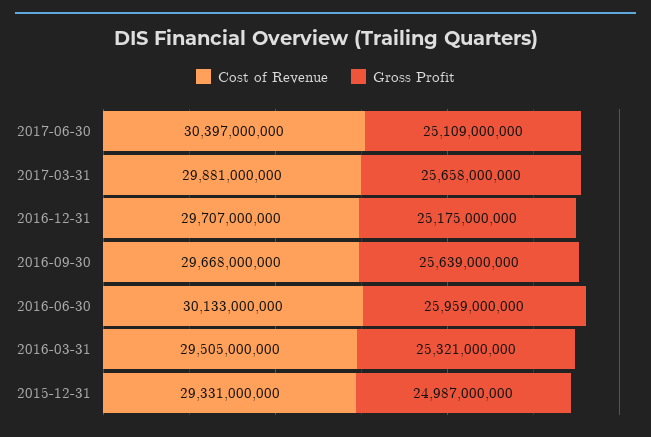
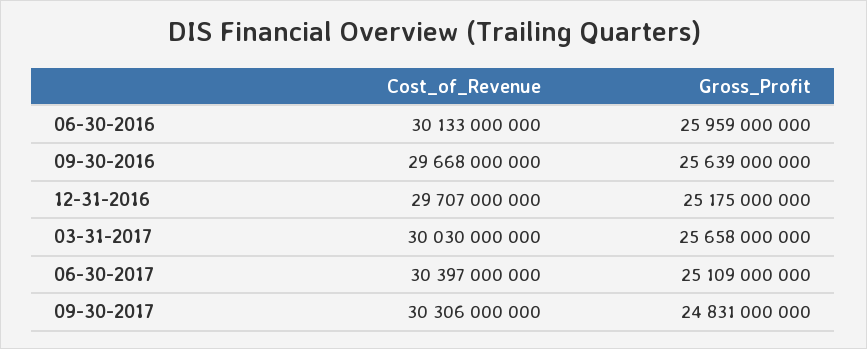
Cost of Revenue, 2017-03-31: 29881000000 -> 30030000000
Cost of Revenue, 2016-03-31: 29505000000 -> none
Gross Profit, 2016-03-31: 25321000000 -> none
Cost of Revenue, 2015-12-31: 29331000000 -> none
Gross Profit, 2015-12-31: 24987000000 -> none
Cost of Revenue, 09-30-2017: none -> 30306000000
Gross Profit, 09-30-2017: none -> 24831000000

